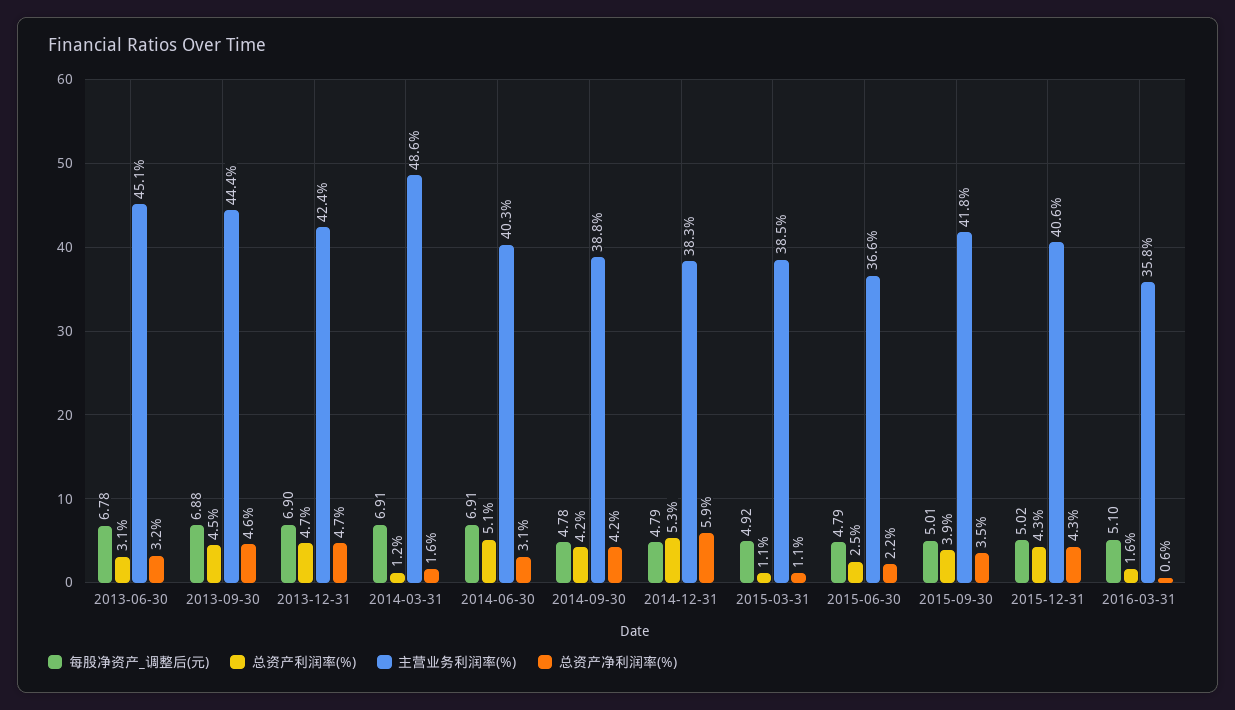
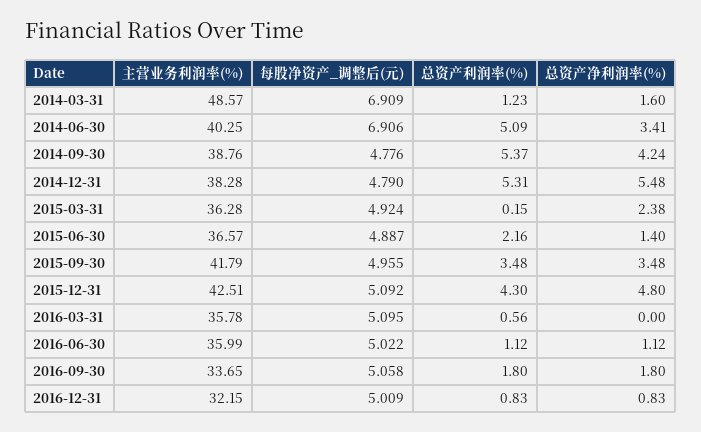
每股净资产_调整后(元), 2013-06-30: 6.78 -> none
总资产利润率(%), 2013-06-30: 3.1 -> none
主营业务利润率(%), 2013-06-30: 45.1 -> none
总资产净利润率(%), 2013-06-30: 3.2 -> none
每股净资产_调整后(元), 2013-09-30: 6.88 -> none
总资产利润率(%), 2013-09-30: 4.5 -> none
主营业务利润率(%), 2013-09-30: 44.4 -> none
总资产净利润率(%), 2013-09-30: 4.6 -> none
每股净资产_调整后(元), 2013-12-31: 6.9 -> none
总资产利润率(%), 2013-12-31: 4.7 -> none
主营业务利润率(%), 2013-12-31: 42.4 -> none
总资产净利润率(%), 2013-12-31: 4.7 -> none
总资产净利润率(%), 2014-06-30: 3.1 -> 3.41
总资产利润率(%), 2014-09-30: 4.2 -> 5.37
总资产净利润率(%), 2014-12-31: 5.9 -> 5.48
总资产利润率(%), 2015-03-31: 1.1 -> 0.15
主营业务利润率(%), 2015-03-31: 38.5 -> 36.28
总资产净利润率(%), 2015-03-31: 1.1 -> 2.38
每股净资产_调整后(元), 2015-06-30: 4.79 -> 4.887
总资产利润率(%), 2015-06-30: 2.5 -> 2.16
总资产净利润率(%), 2015-06-30: 2.2 -> 1.4
每股净资产_调整后(元), 2015-09-30: 5.01 -> 4.955
总资产利润率(%), 2015-09-30: 3.9 -> 3.48
每股净资产_调整后(元), 2015-12-31: 5.02 -> 5.092
主营业务利润率(%), 2015-12-31: 40.6 -> 42.51
总资产净利润率(%), 2015-12-31: 4.3 -> 4.8
总资产利润率(%), 2016-03-31: 1.6 -> 0.56
总资产净利润率(%), 2016-03-31: 0.6 -> 0
主营业务利润率(%), 2016-06-30: none -> 35.99
每股净资产_调整后(元), 2016-06-30: none -> 5.022
总资产利润率(%), 2016-06-30: none -> 1.12
总资产净利润率(%), 2016-06-30: none -> 1.12
主营业务利润率(%), 2016-09-30: none -> 33.65
每股净资产_调整后(元), 2016-09-30: none -> 5.058
总资产利润率(%), 2016-09-30: none -> 1.8
总资产净利润率(%), 2016-09-30: none -> 1.8
主营业务利润率(%), 2016-12-31: none -> 32.15
每股净资产_调整后(元), 2016-12-31: none -> 5.009
总资产利润率(%), 2016-12-31: none -> 0.83
总资产净利润率(%), 2016-12-31: none -> 0.83

